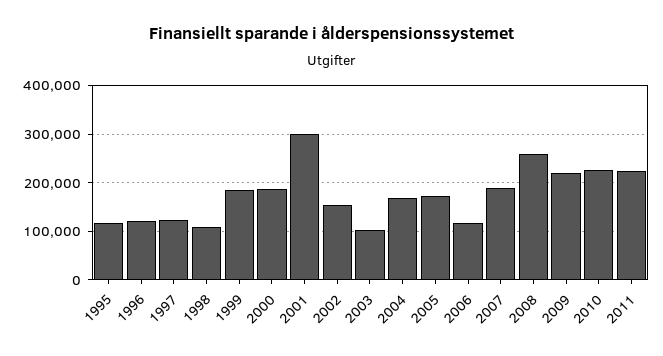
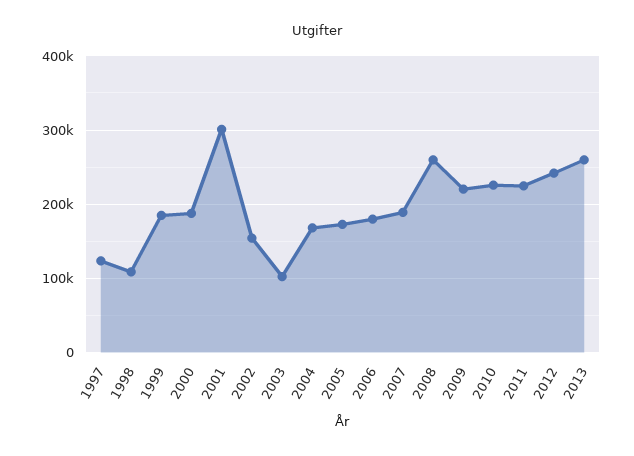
1995: 120000 -> none
1996: 120000 -> none
2006: 120000 -> 180000
2012: none -> 240000
2013: none -> 260000

